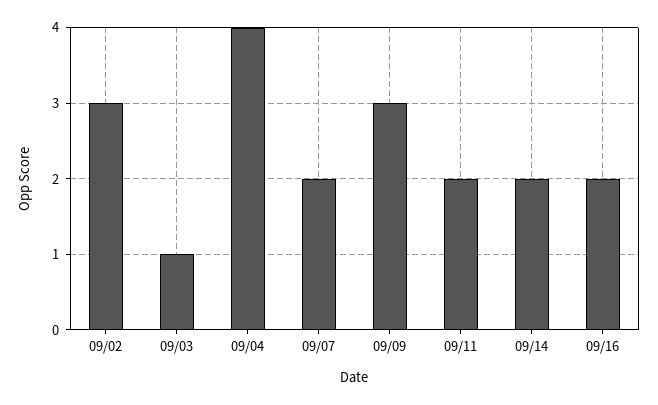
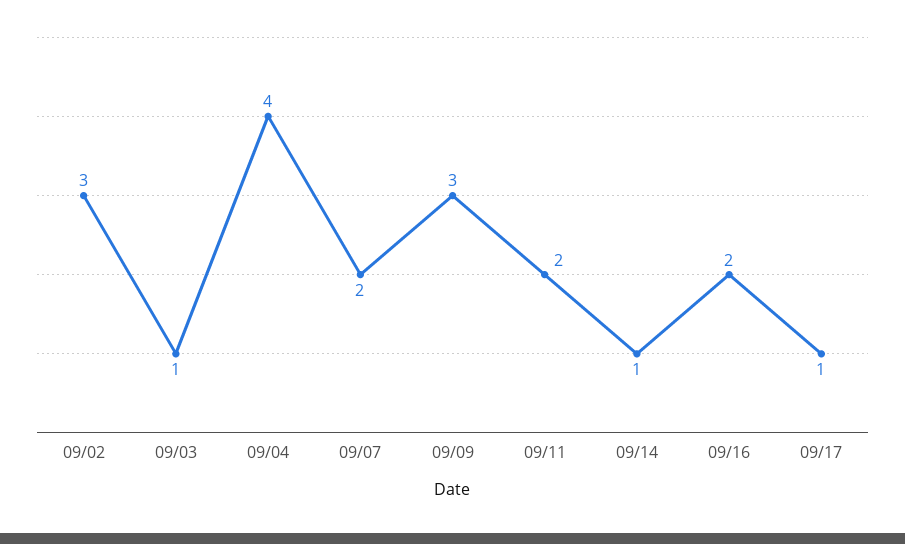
09/14: 2 -> 1
09/17: none -> 1

